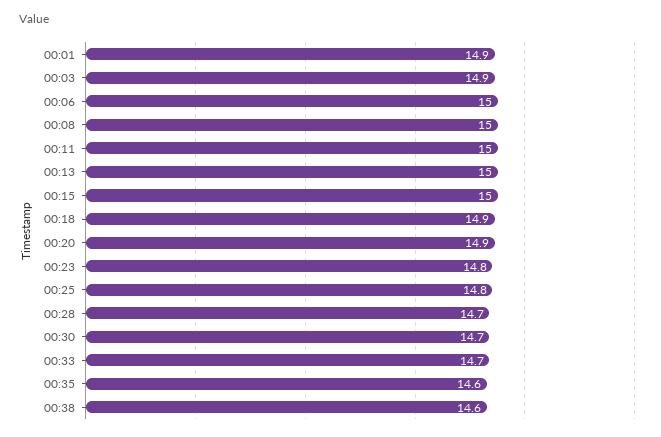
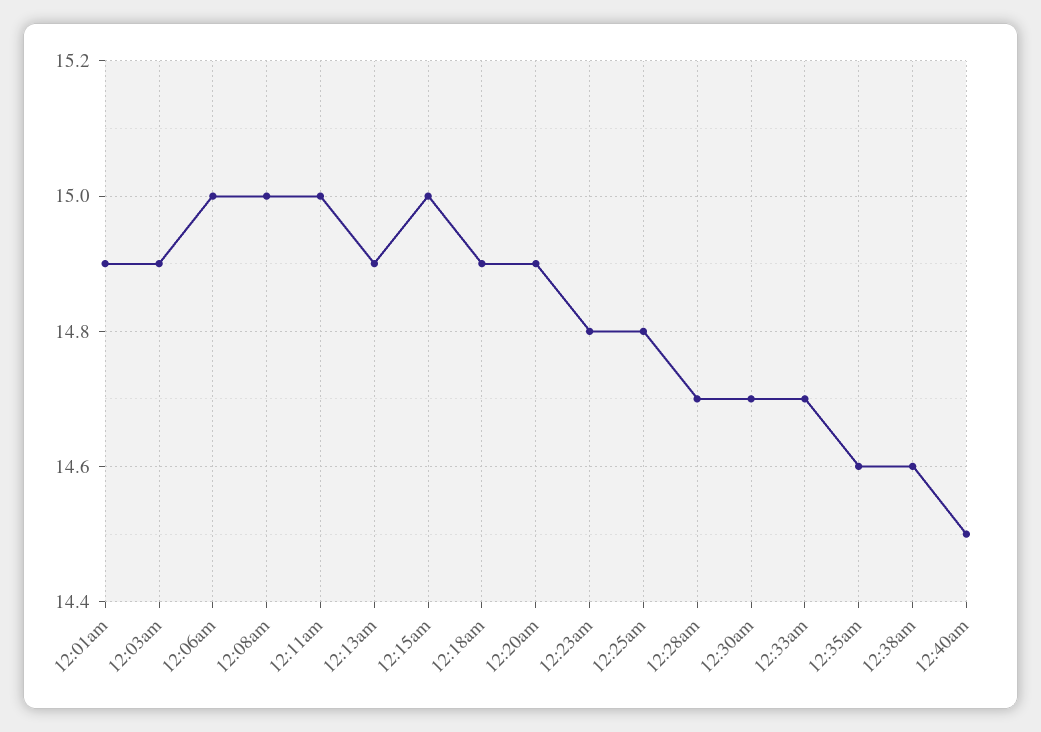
00:13: 15 -> 14.9
12:40am: none -> 14.5

